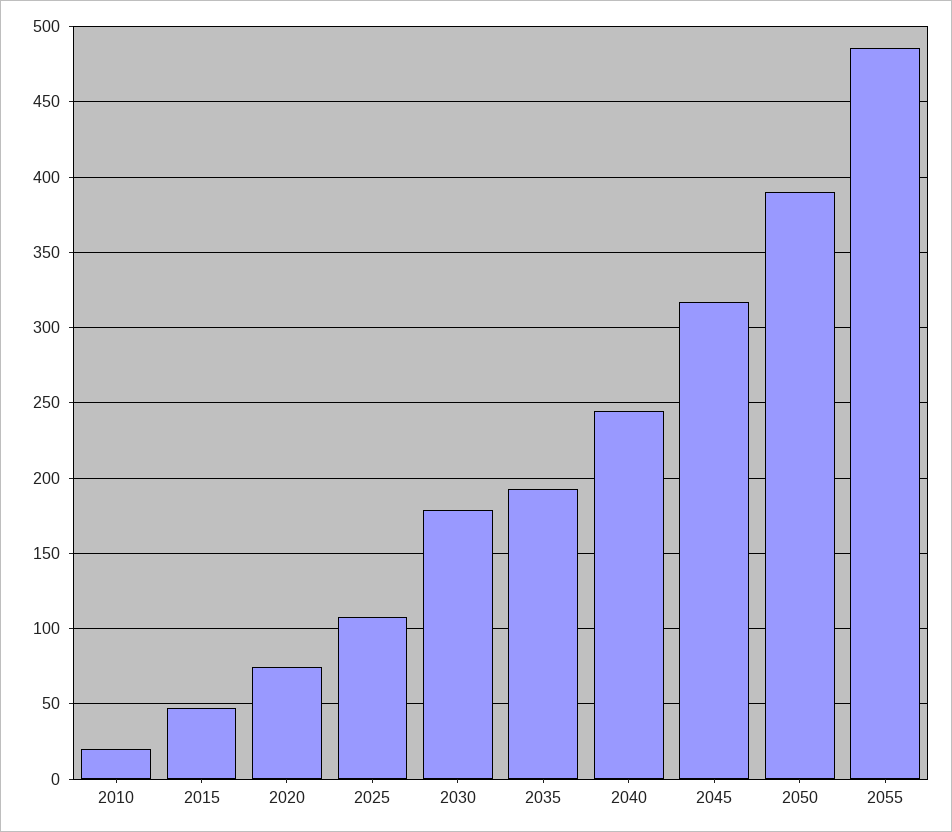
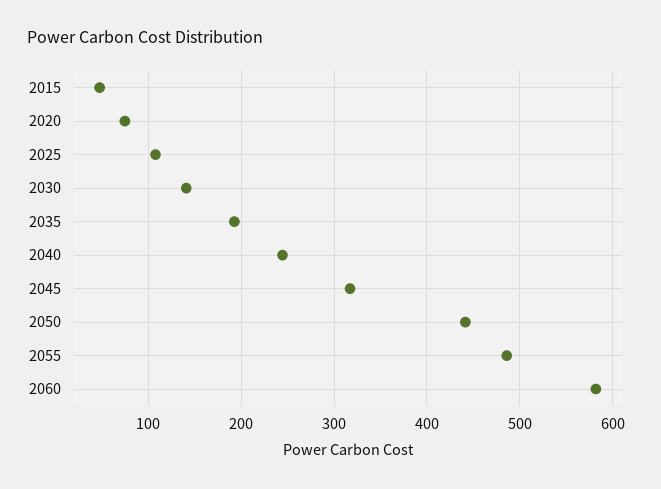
2010: 20 -> none
2030: 180 -> 140
2050: 390 -> 440
2060: none -> 580

